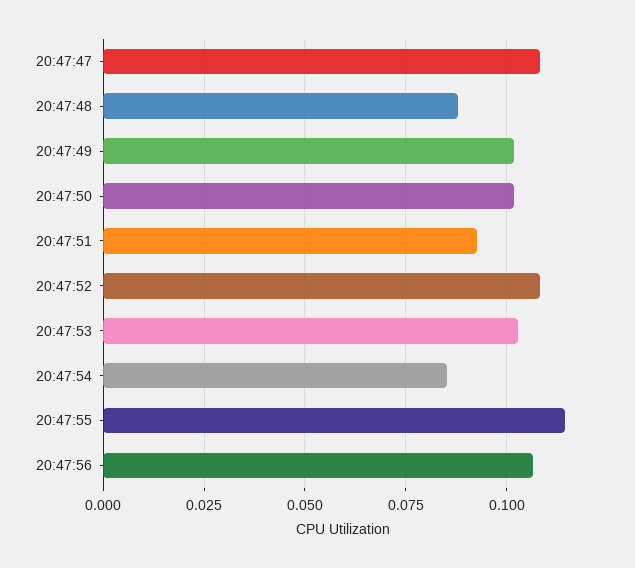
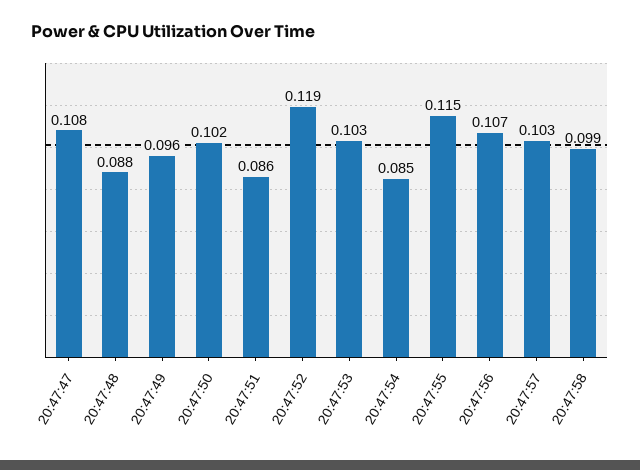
20:47:49: 0.1025 -> 0.096
20:47:51: 0.0925 -> 0.086
20:47:52: 0.1075 -> 0.119
20:47:57: none -> 0.103
20:47:58: none -> 0.099

